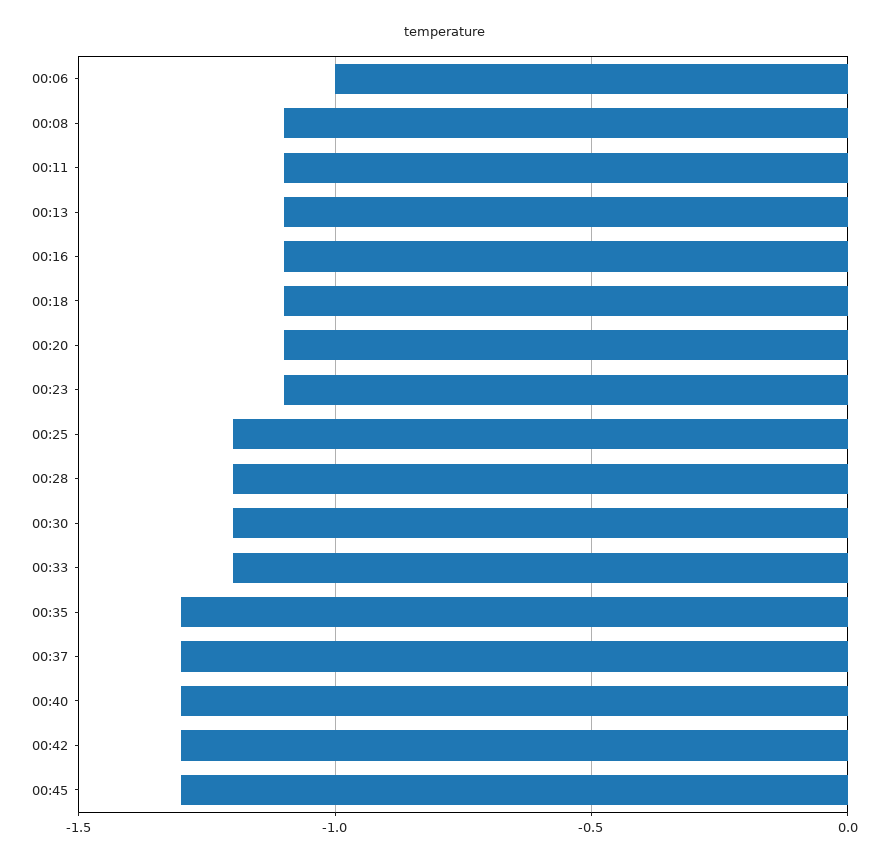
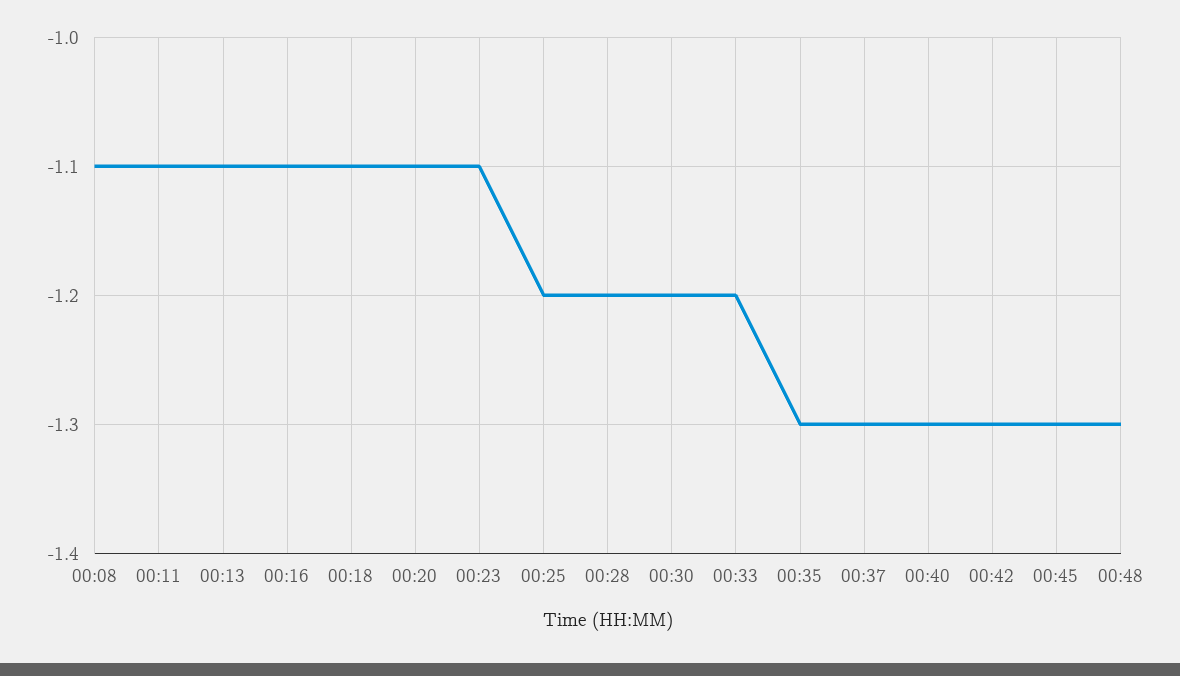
00:06: -1 -> none
00:48: none -> -1.3

